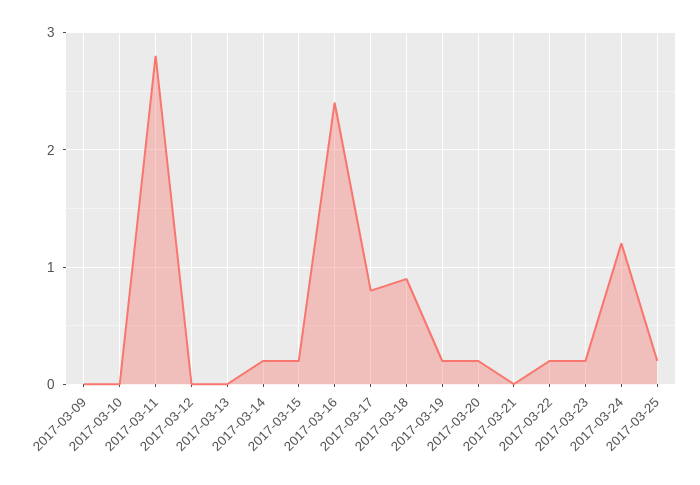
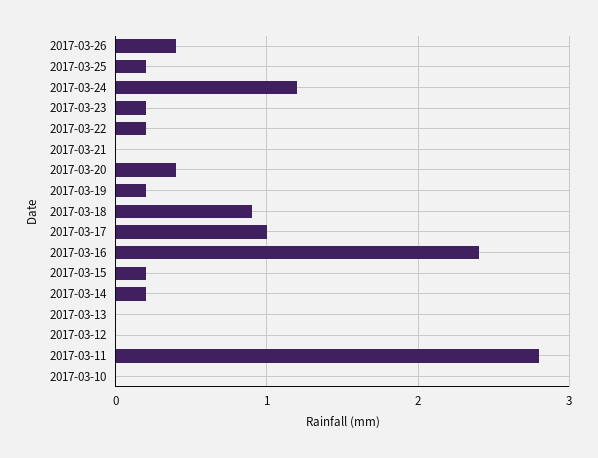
2017-03-09: 0 -> none
2017-03-17: 0.8 -> 1
2017-03-20: 0.2 -> 0.4
2017-03-26: none -> 0.4

